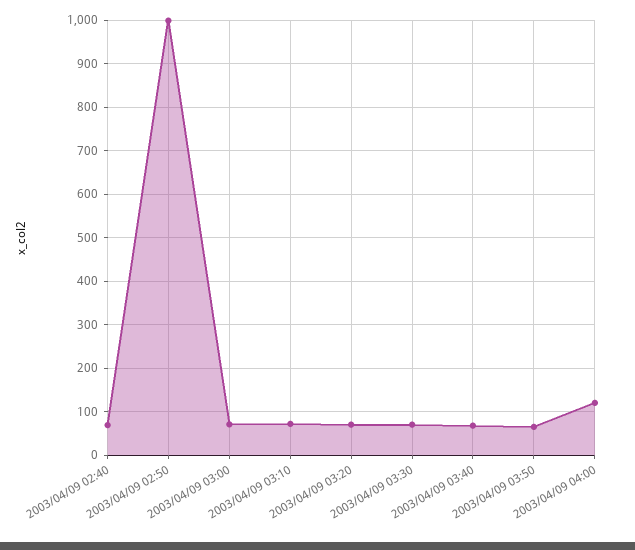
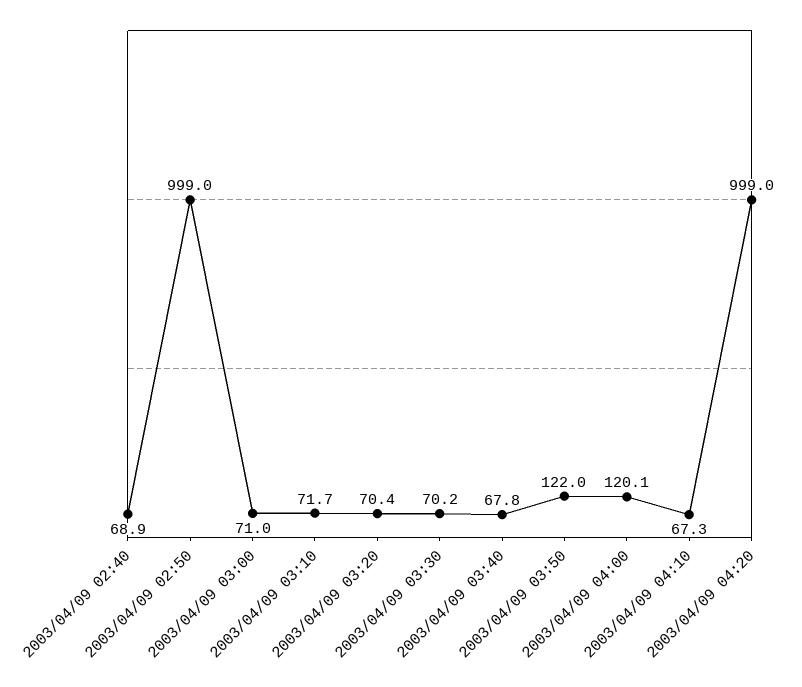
2003/04/09 03:50: 60 -> 122
2003/04/09 04:10: none -> 67.3
2003/04/09 04:20: none -> 999

